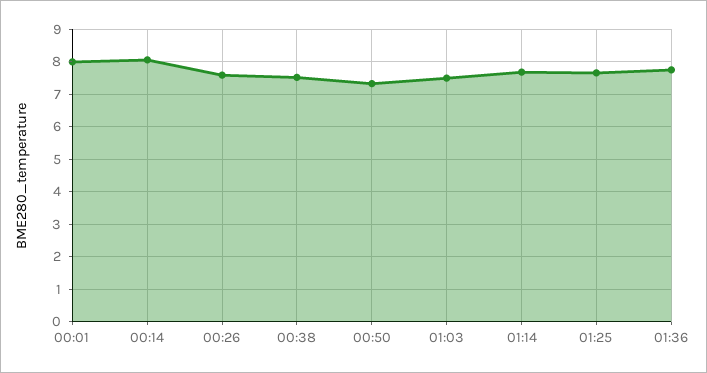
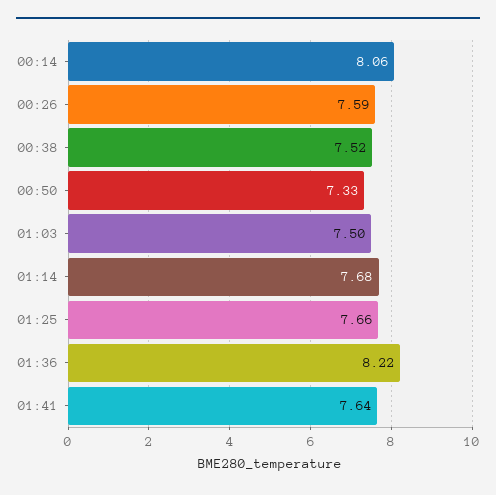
00:01: 8 -> none
01:36: 7.8 -> 8.22
01:41: none -> 7.64

